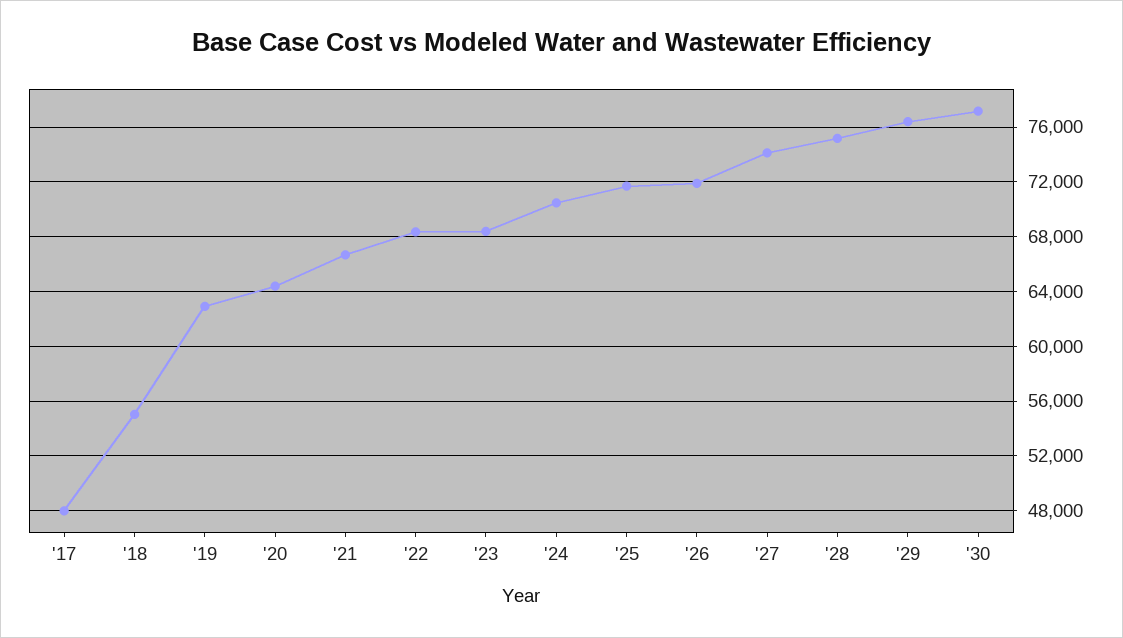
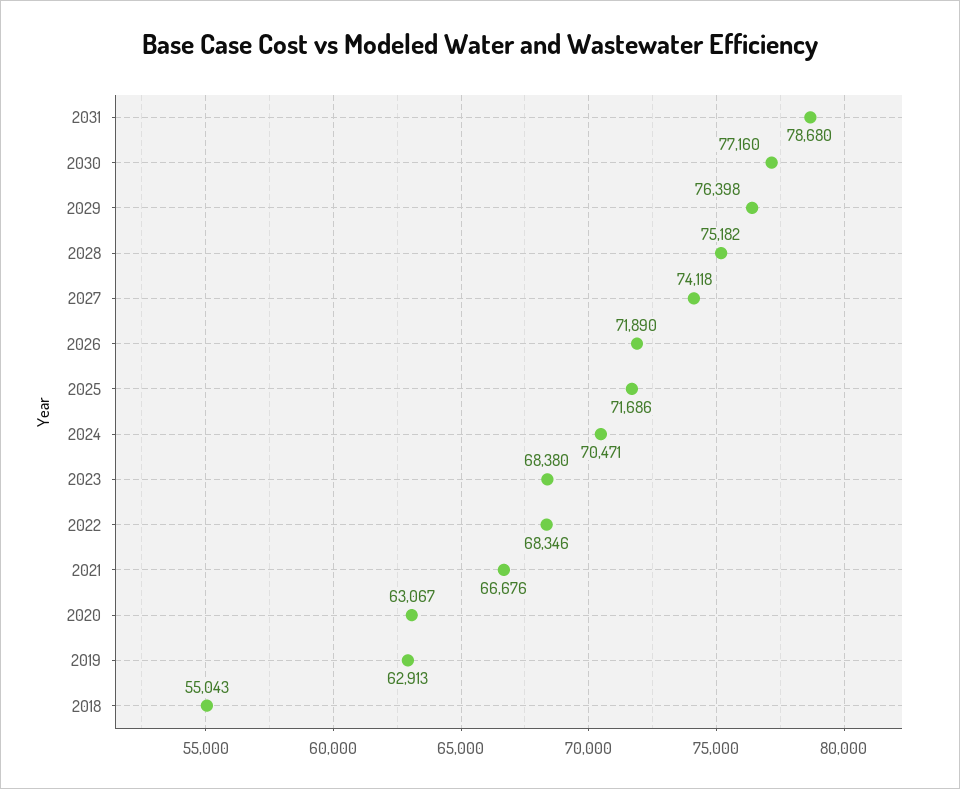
'17: 48000 -> none
'20: 64500 -> 63067
2031: none -> 78680

